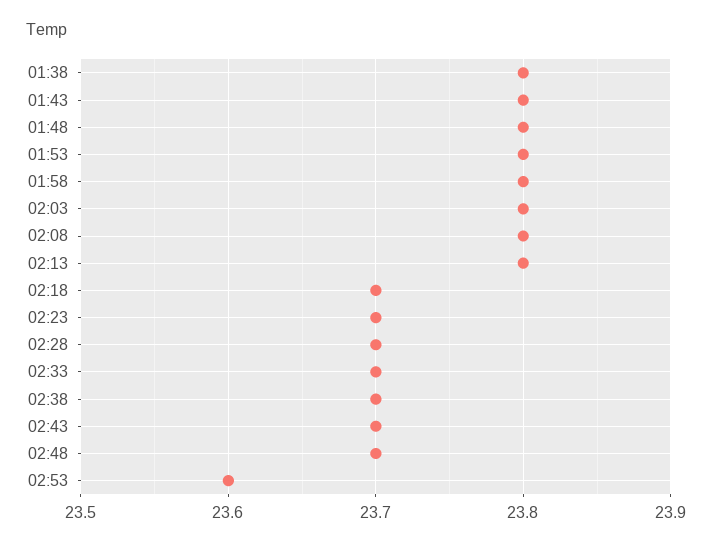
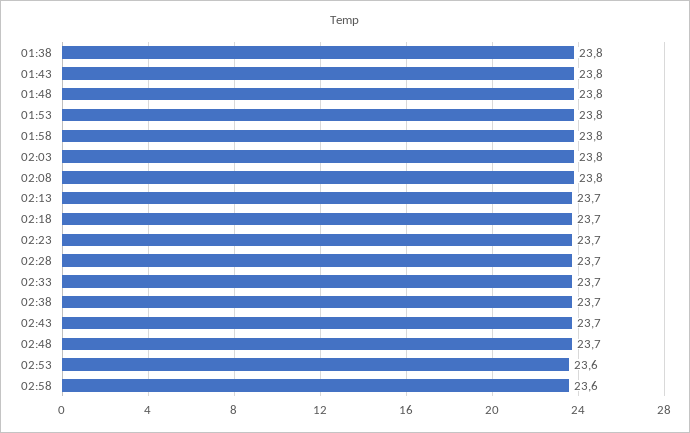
02:13: 23.8 -> 23.7
02:58: none -> 23.6

